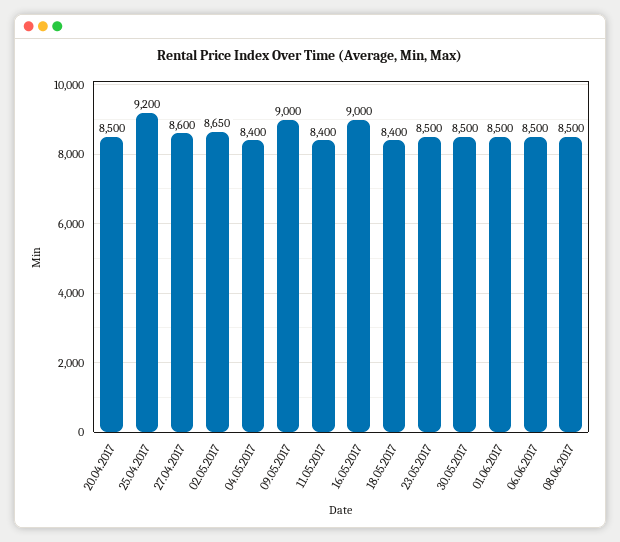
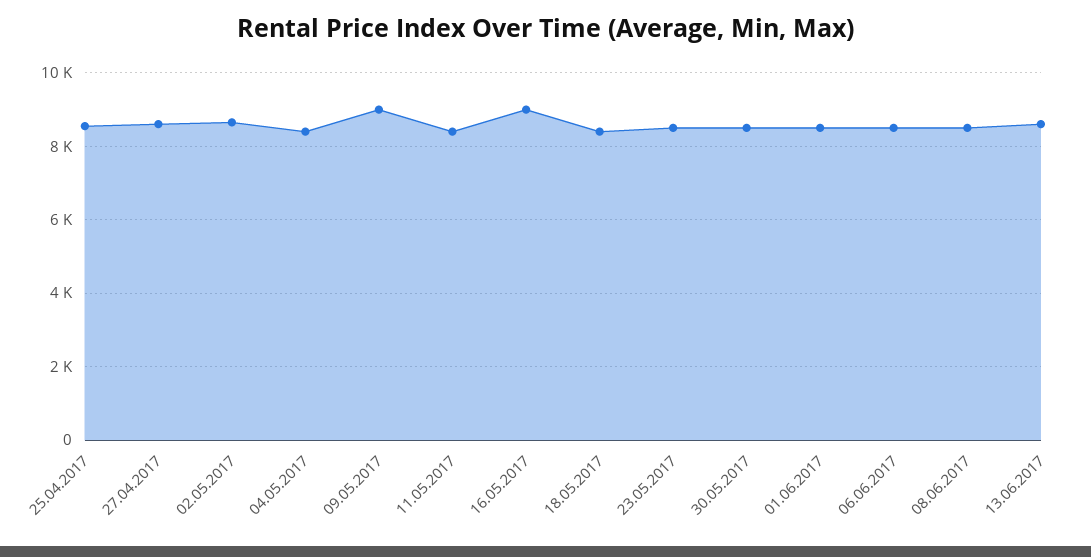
20.04.2017: 8500 -> none
25.04.2017: 9200 -> 8600
13.06.2017: none -> 8600

